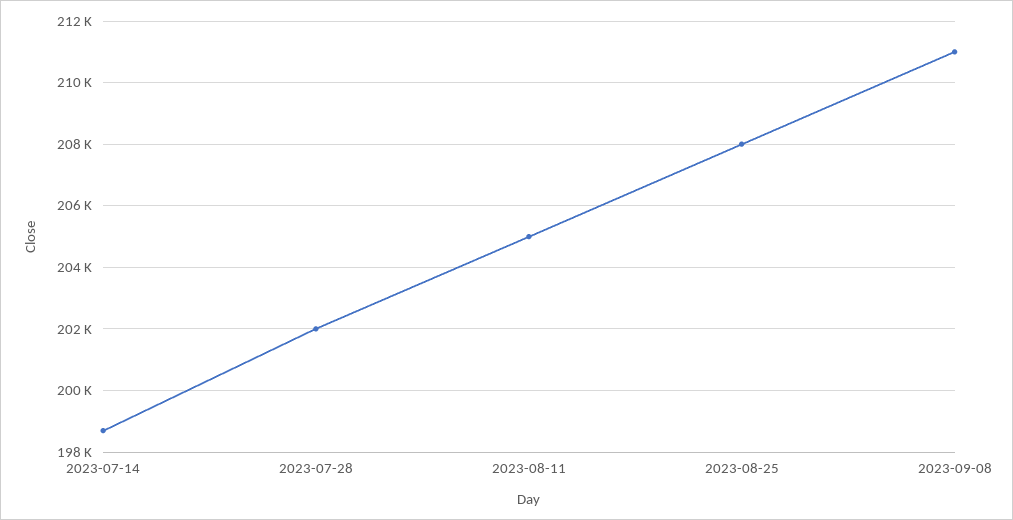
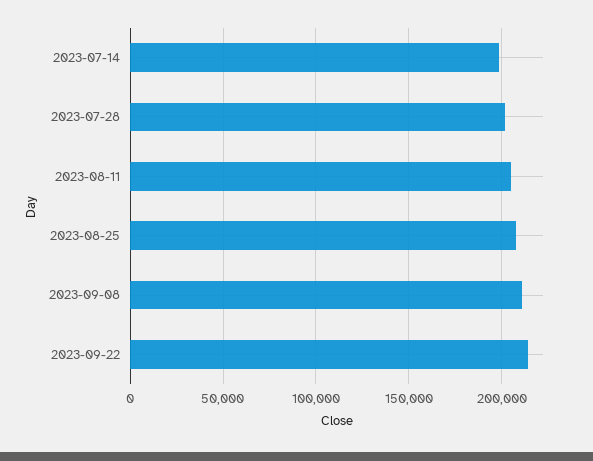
2023-09-22: none -> 215000

